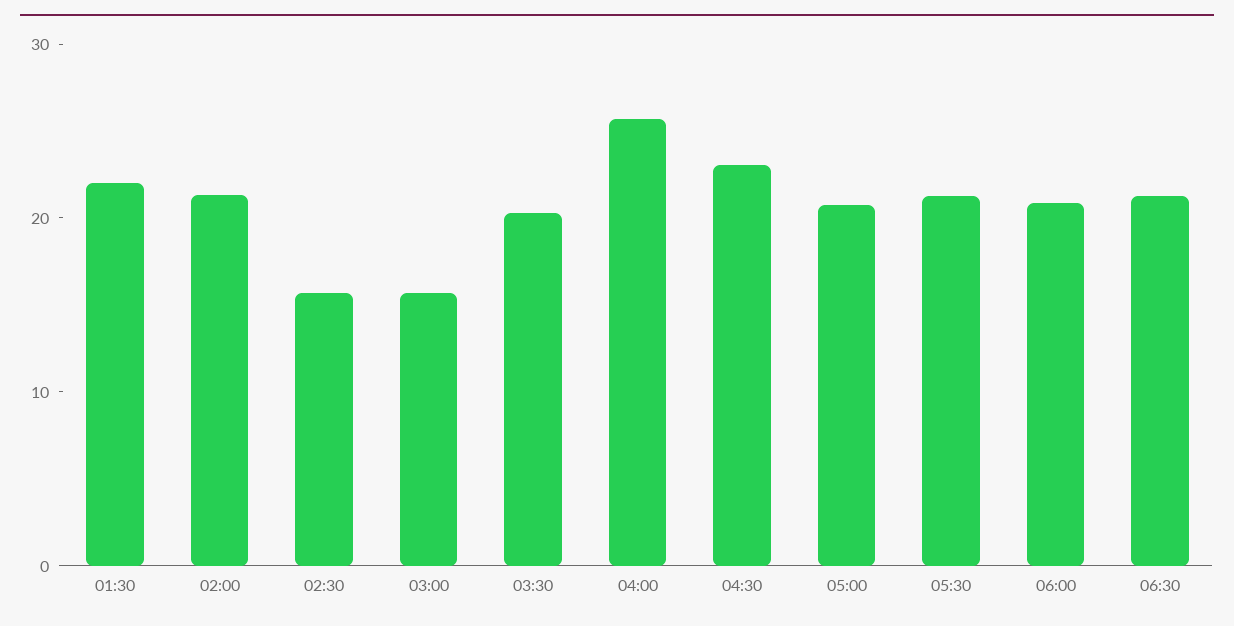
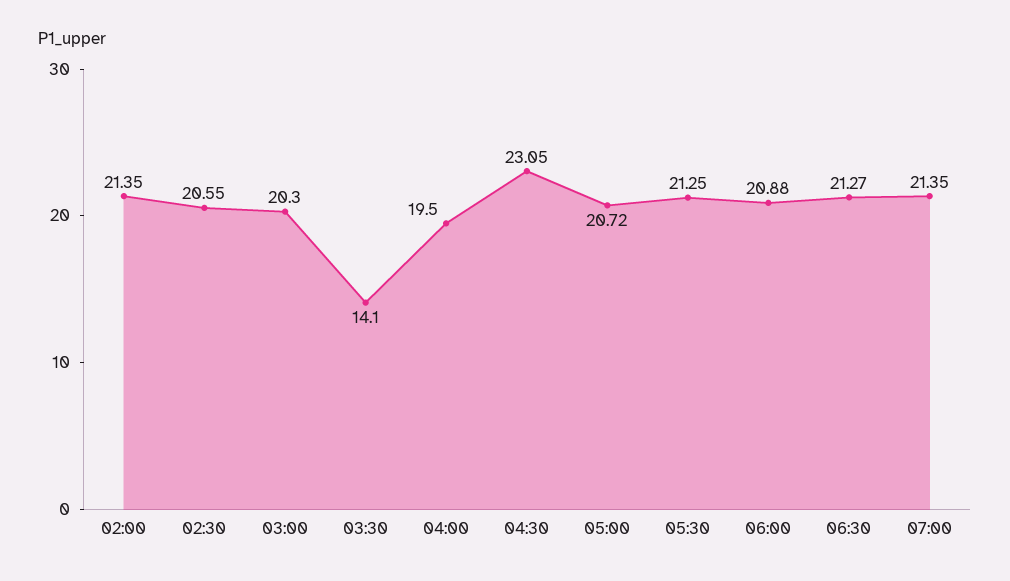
01:30: 22 -> none
02:30: 16 -> 20.55
03:00: 16 -> 20.3
03:30: 20 -> 14.1
04:00: 26 -> 19.5
07:00: none -> 21.35

